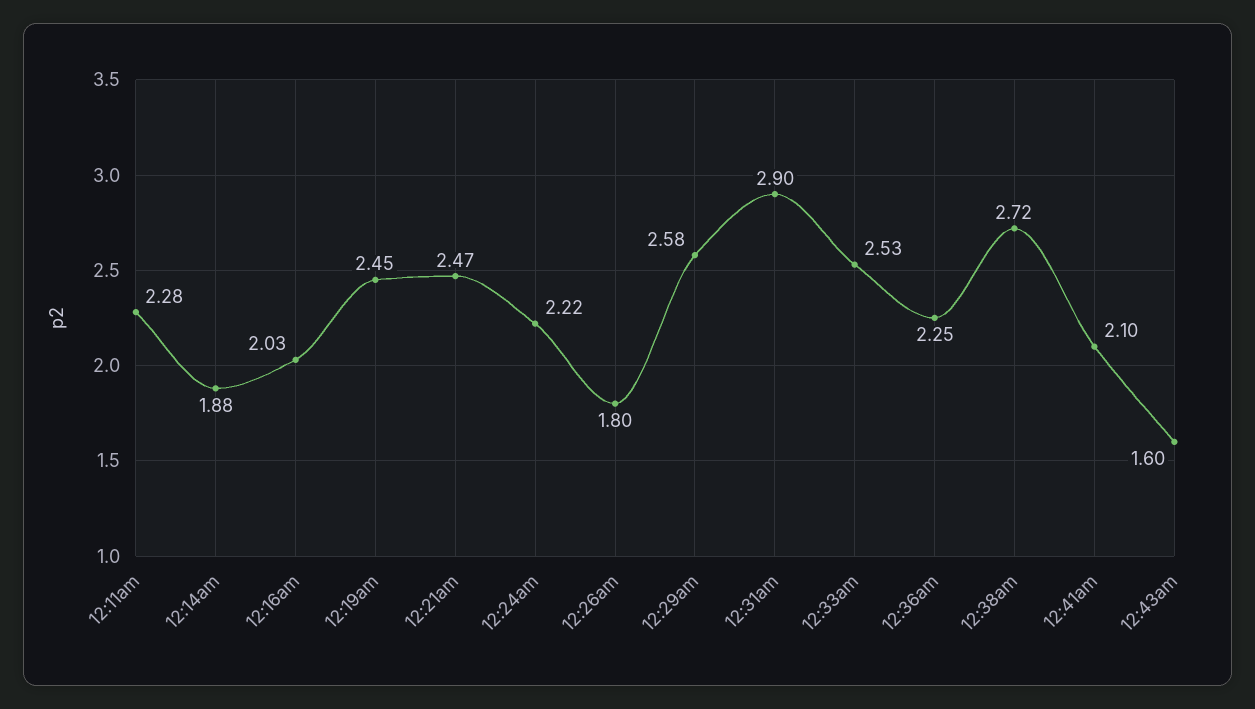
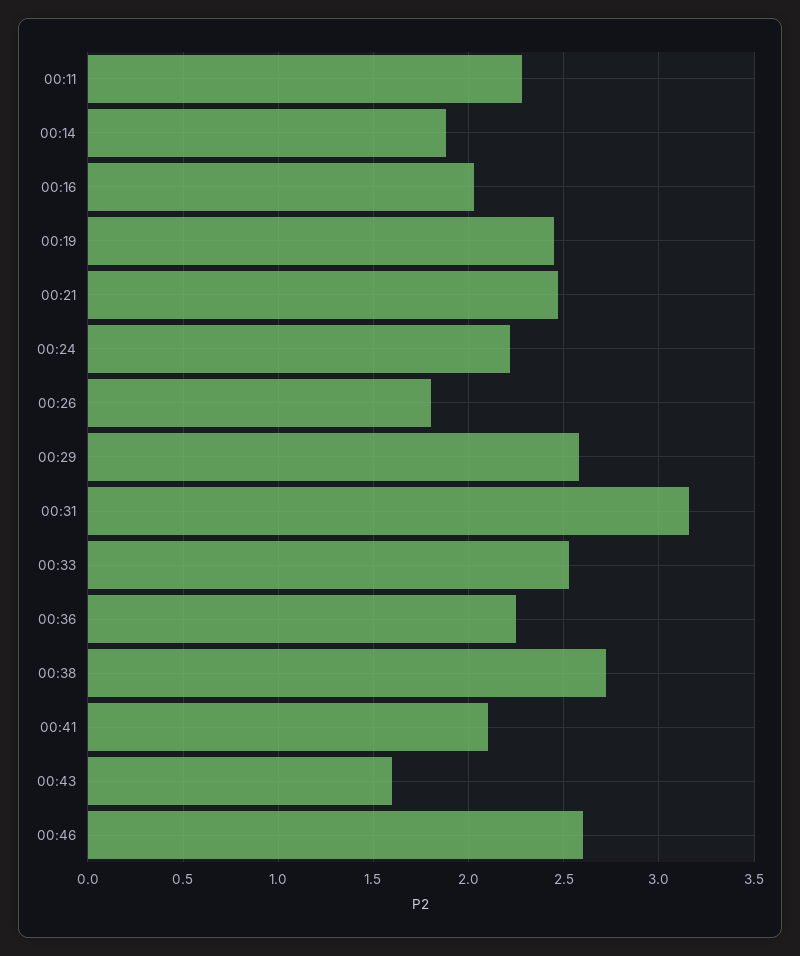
12:31am: 2.9 -> 3.15
00:46: none -> 2.6

